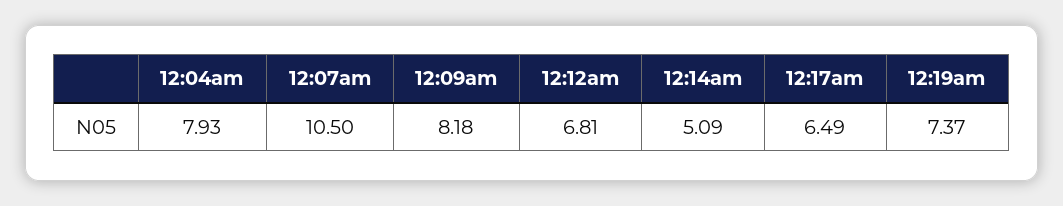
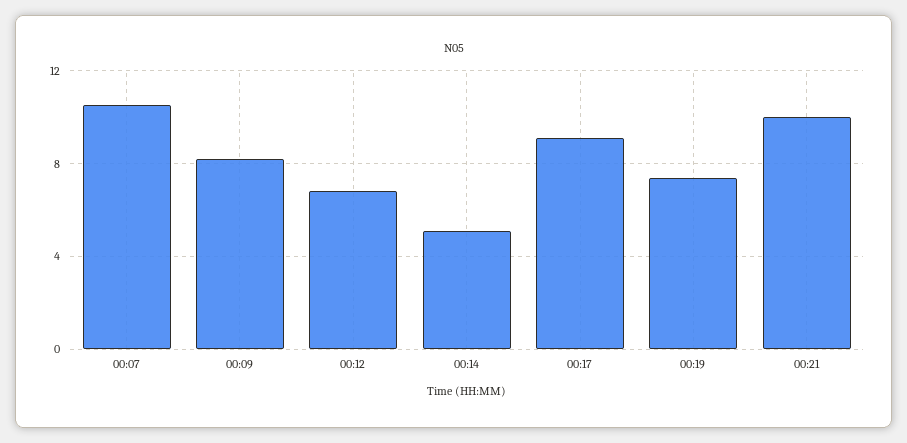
12:04am: 7.93 -> none
12:17am: 6.49 -> 9
00:21: none -> 10

